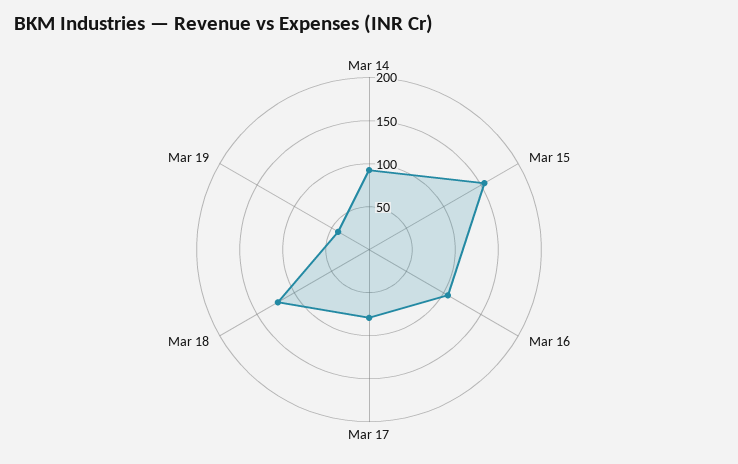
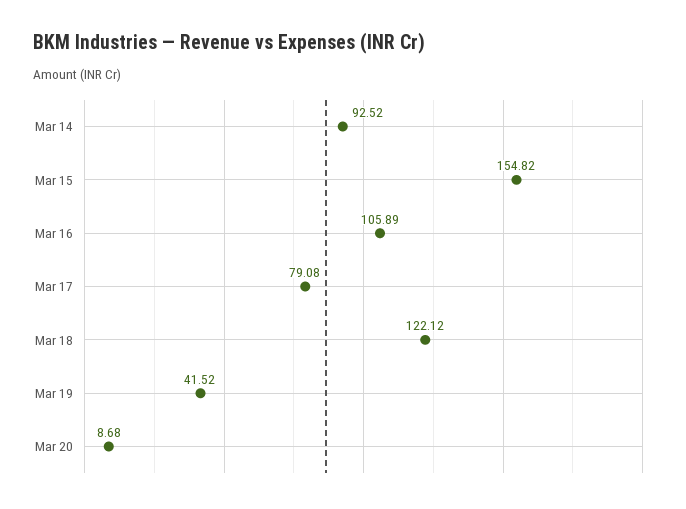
Mar 20: none -> 8.68

